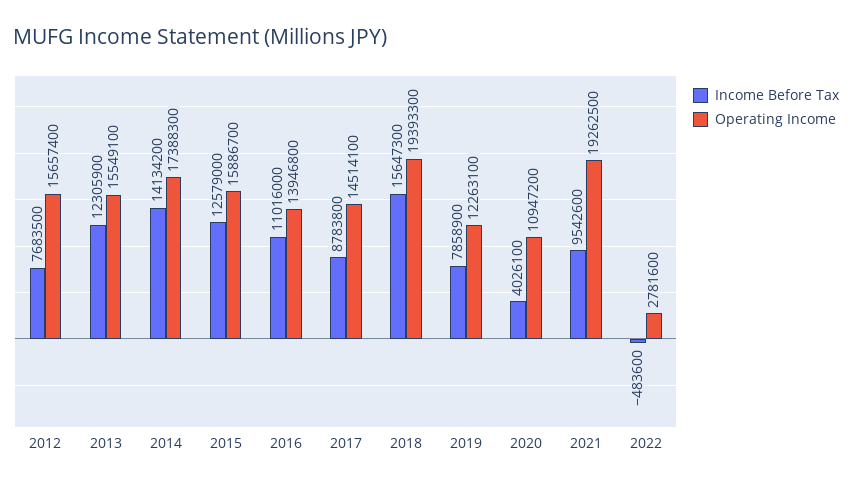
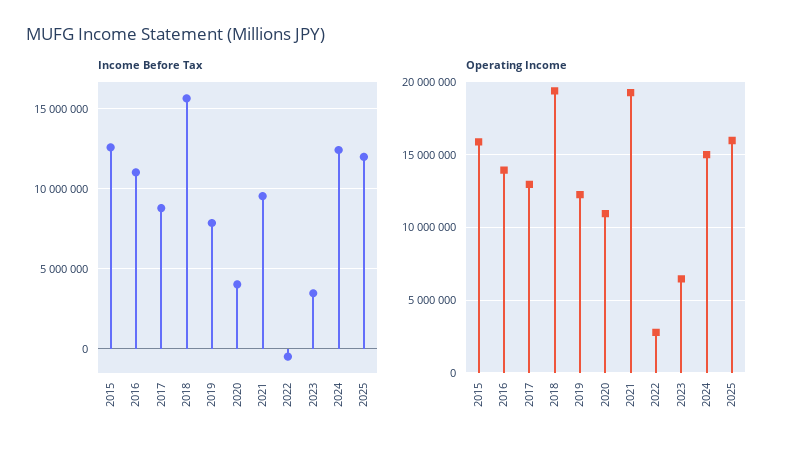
Income Before Tax, 2012: 7683500 -> none
Operating Income, 2012: 15657400 -> none
Income Before Tax, 2013: 12305900 -> none
Operating Income, 2013: 15549100 -> none
Income Before Tax, 2014: 14134200 -> none
Operating Income, 2014: 17388300 -> none
Operating Income, 2017: 14514100 -> 13000000
Income Before Tax, 2023: none -> 3500000
Income Before Tax, 2024: none -> 12500000
Income Before Tax, 2025: none -> 12000000
Operating Income, 2023: none -> 6500000
Operating Income, 2024: none -> 15000000
Operating Income, 2025: none -> 16000000

